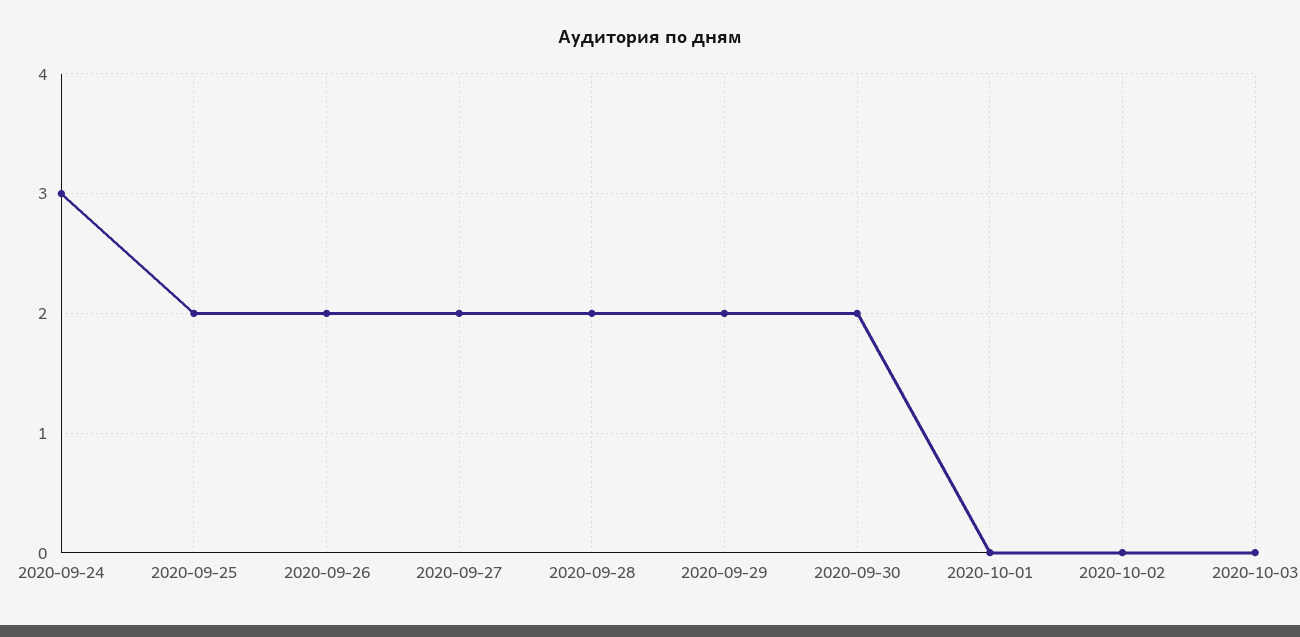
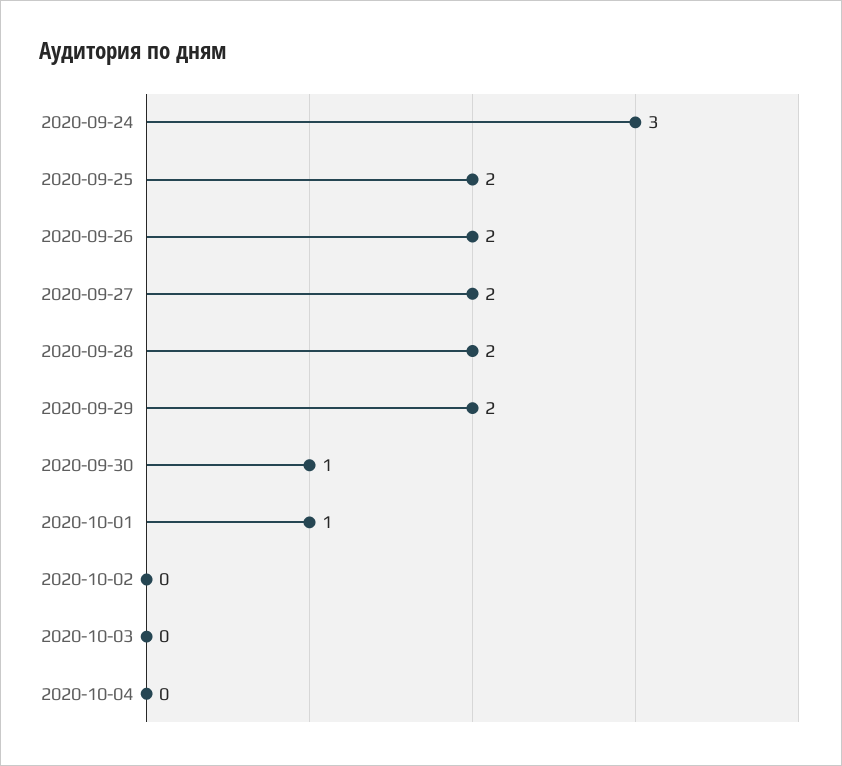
2020-09-30: 2 -> 1
2020-10-01: 0 -> 1
2020-10-04: none -> 0

